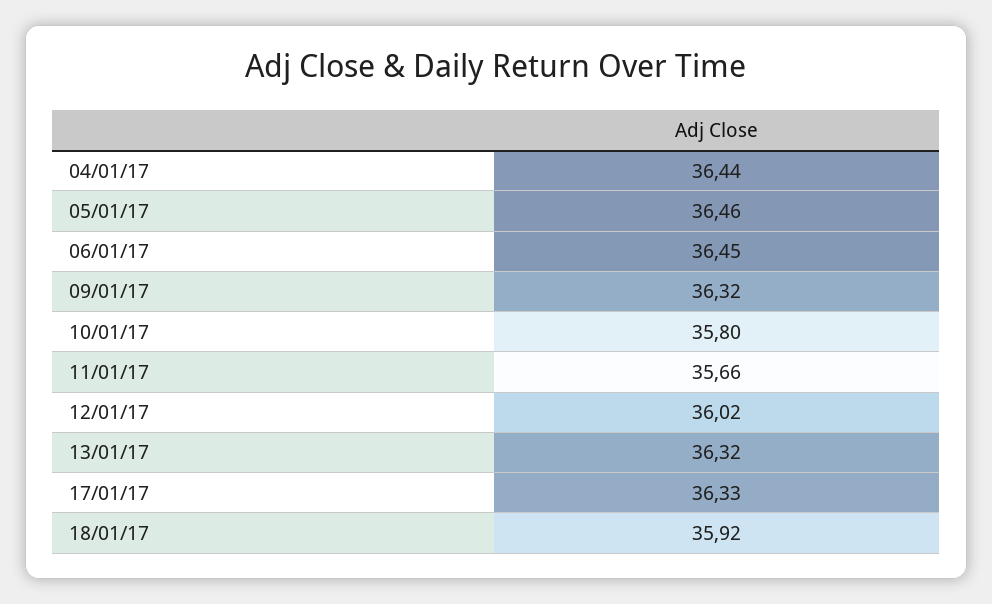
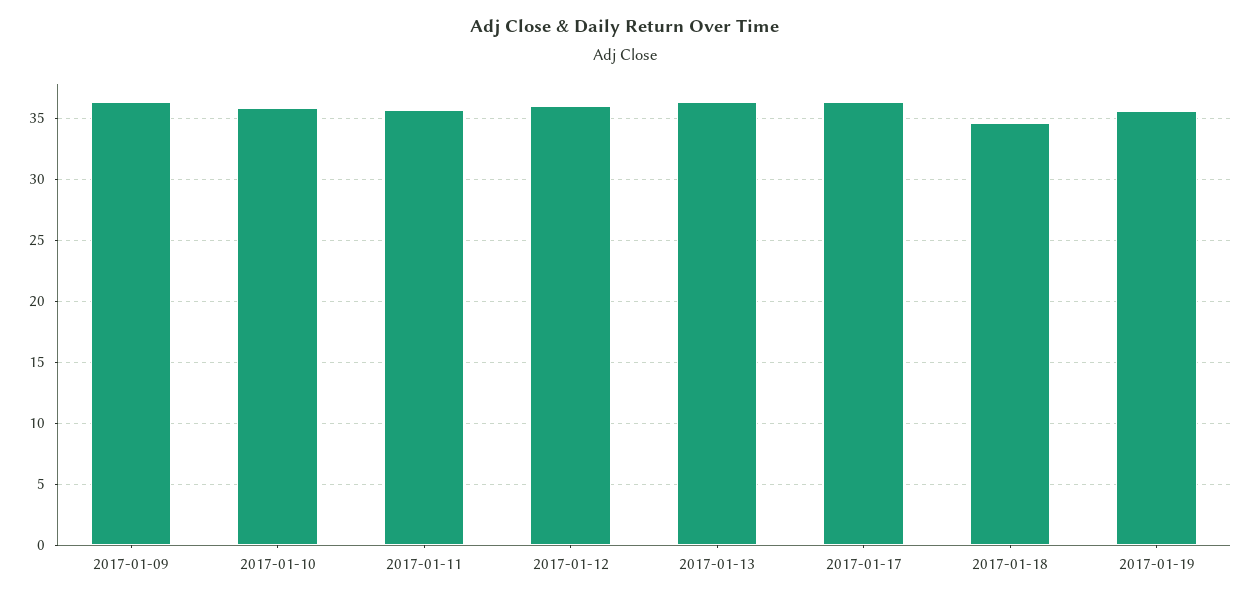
04/01/17: 36.44 -> none
05/01/17: 36.46 -> none
06/01/17: 36.45 -> none
18/01/17: 35.92 -> 34.5
2017-01-19: none -> 35.5

